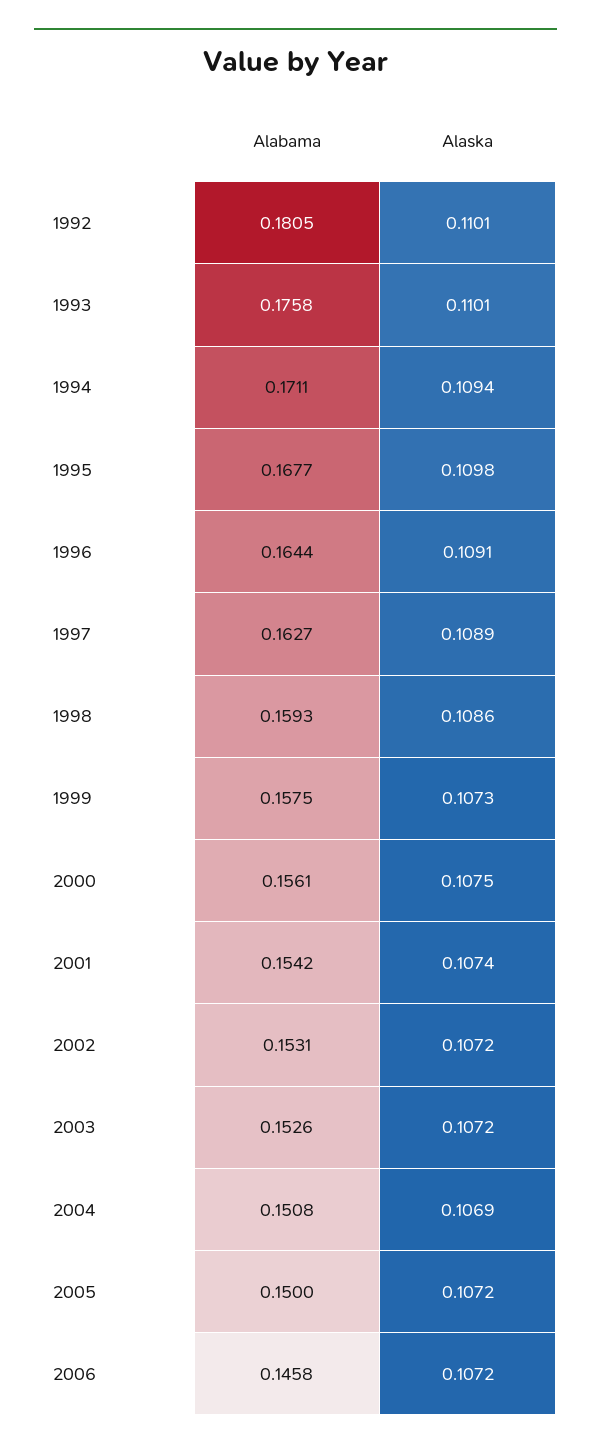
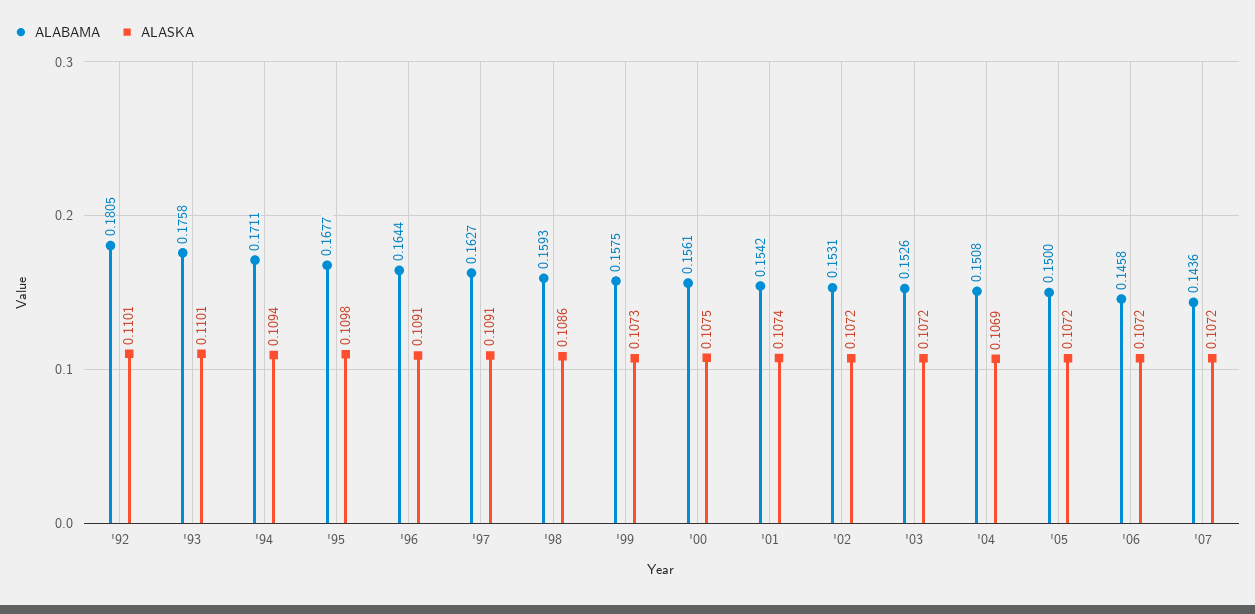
Alaska, 1997: 0.1089 -> 0.1091
Alabama, '07: none -> 0.1436
Alaska, '07: none -> 0.1072

